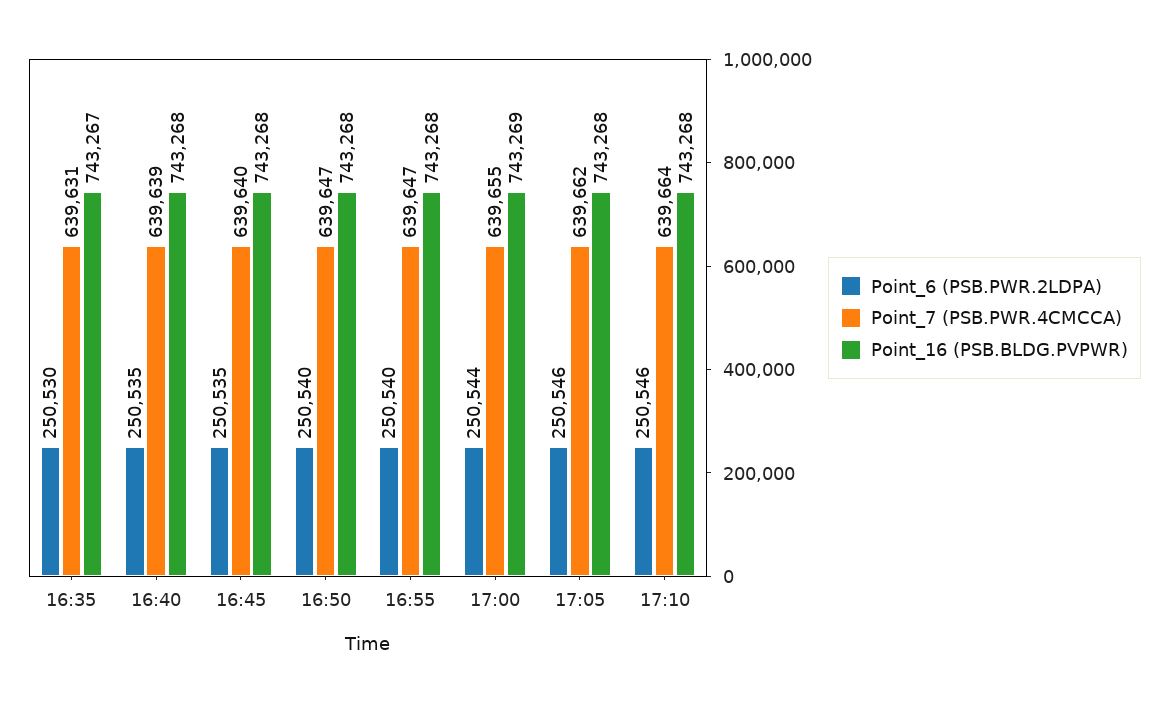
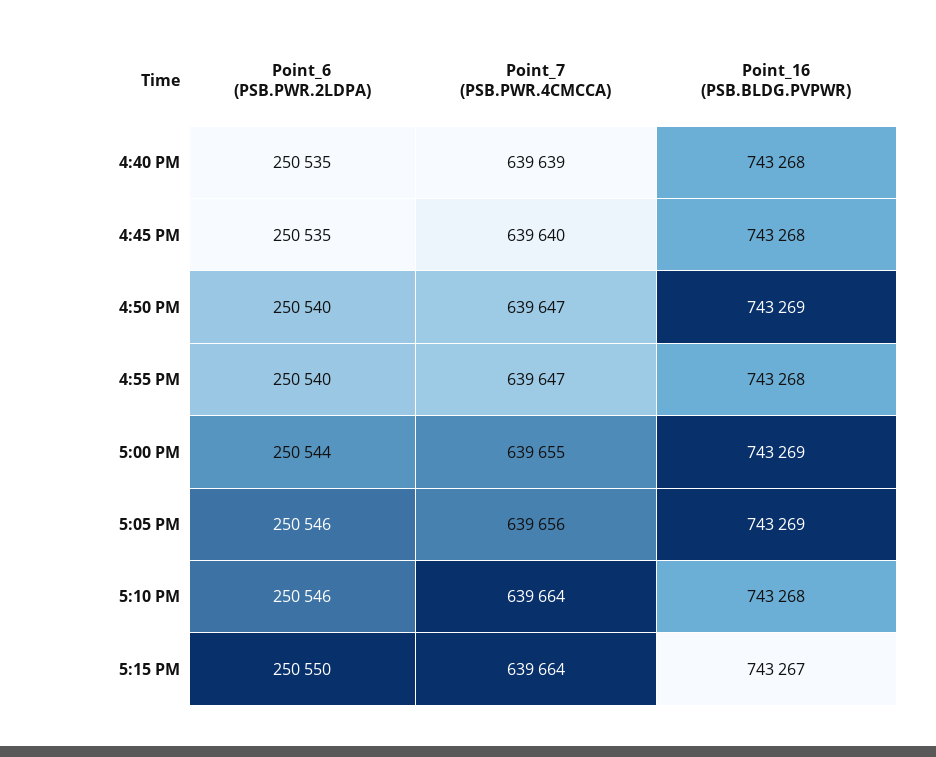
Point_6 (PSB.PWR.2LDPA), 16:35: 250530 -> none
Point_7 (PSB.PWR.4CMCCA), 16:35: 639631 -> none
Point_16 (PSB.BLDG.PVPWR), 16:35: 743267 -> none
Point_16 (PSB.BLDG.PVPWR), 16:50: 743268 -> 743269
Point_7 (PSB.PWR.4CMCCA), 17:05: 639662 -> 639656
Point_16 (PSB.BLDG.PVPWR), 17:05: 743268 -> 743269
Point_6 (PSB.PWR.2LDPA), 5:15 PM: none -> 250550
Point_7 (PSB.PWR.4CMCCA), 5:15 PM: none -> 639664
Point_16 (PSB.BLDG.PVPWR), 5:15 PM: none -> 743267

